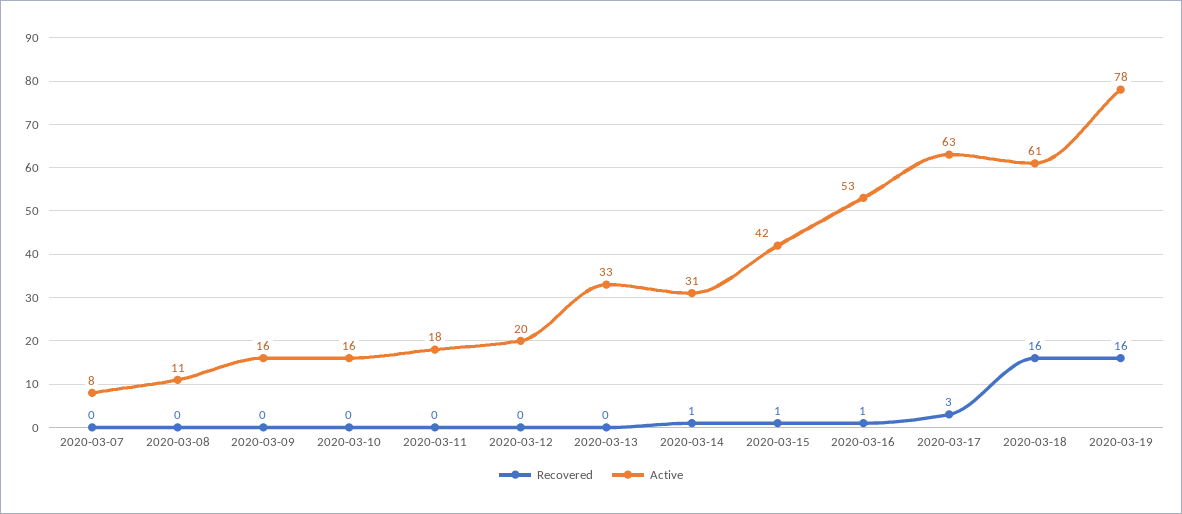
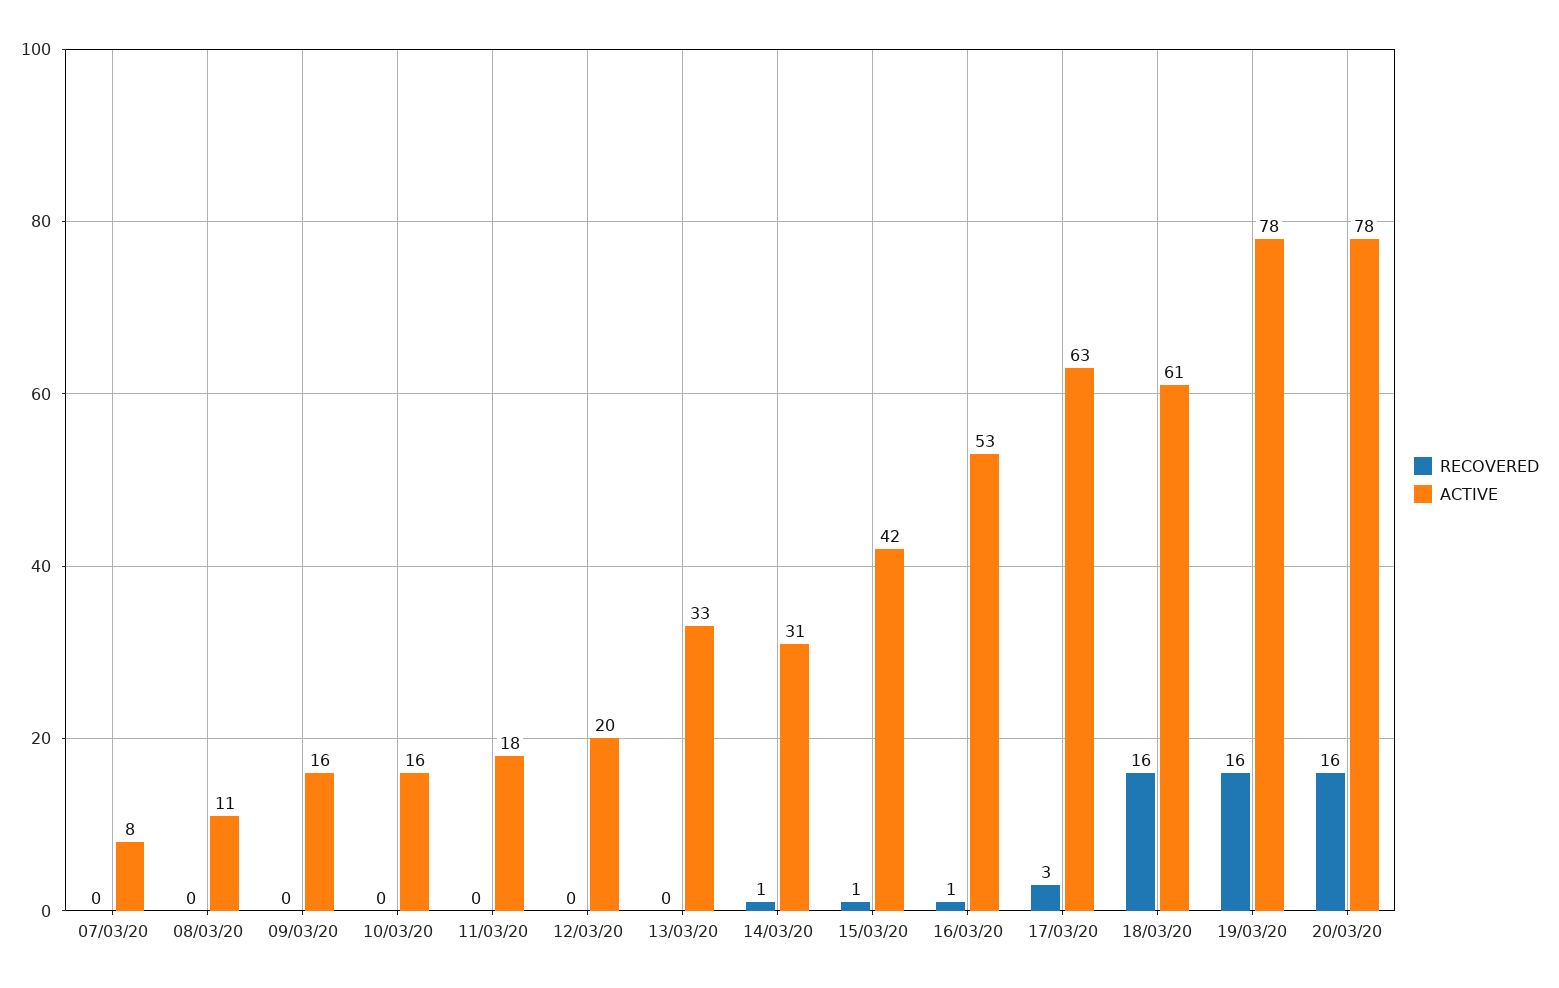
Recovered, 20/03/20: none -> 16
Active, 20/03/20: none -> 78

